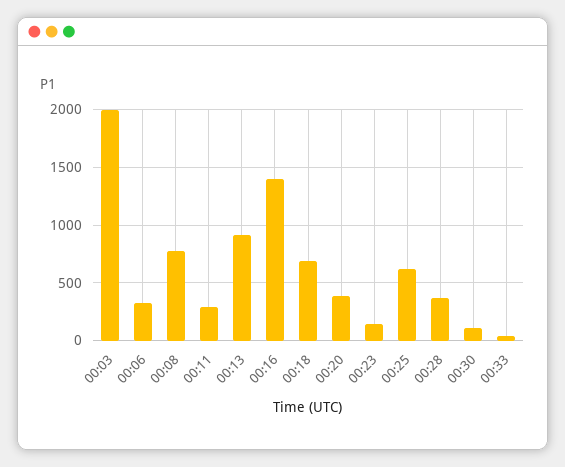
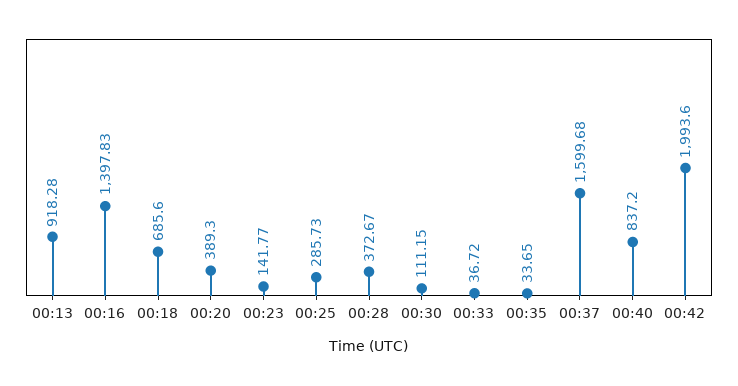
00:03: 2000 -> none
00:06: 300 -> none
00:08: 800 -> none
00:11: 300 -> none
00:25: 600 -> 285.73
00:35: none -> 33.65
00:37: none -> 1599.68
00:40: none -> 837.2
00:42: none -> 1993.6

